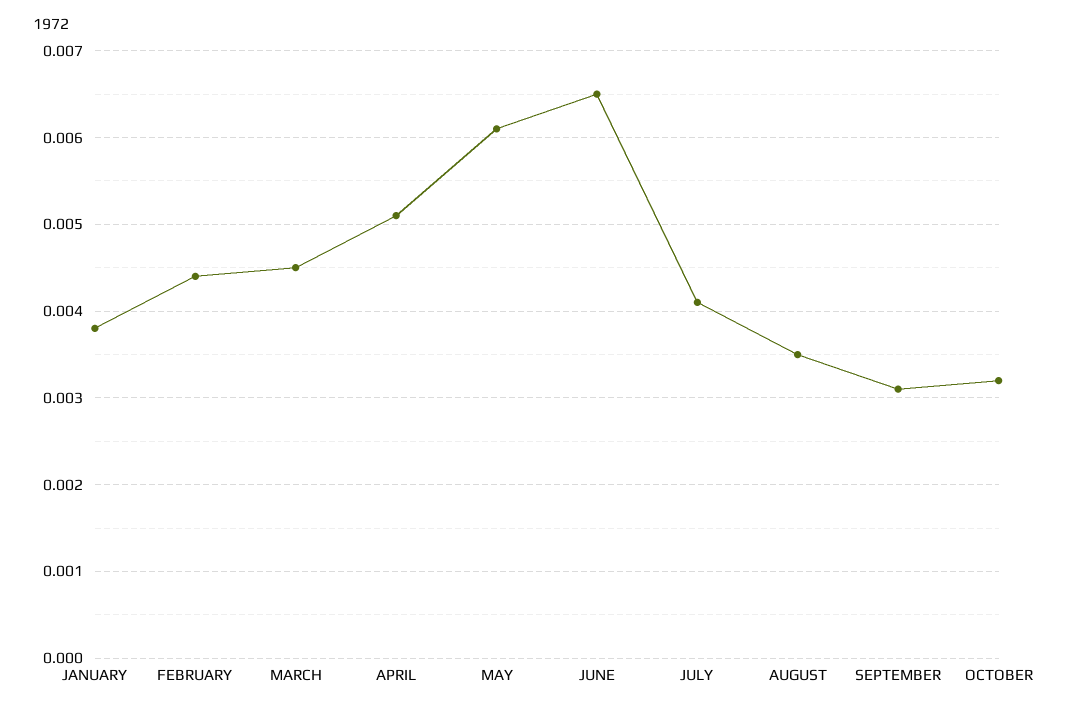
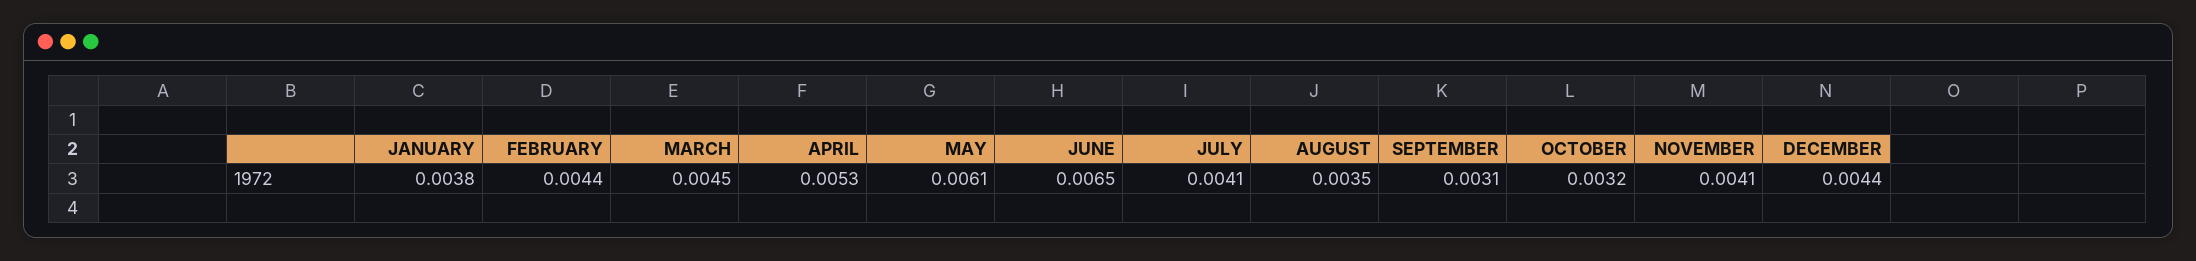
APRIL: 0.0051 -> 0.0053
NOVEMBER: none -> 0.0041
DECEMBER: none -> 0.0044

